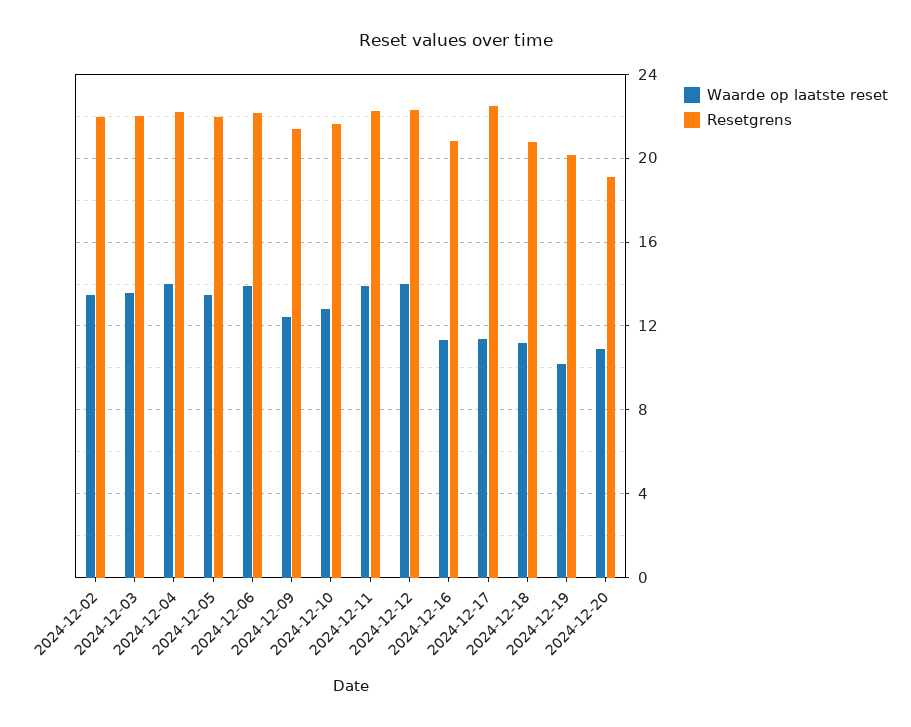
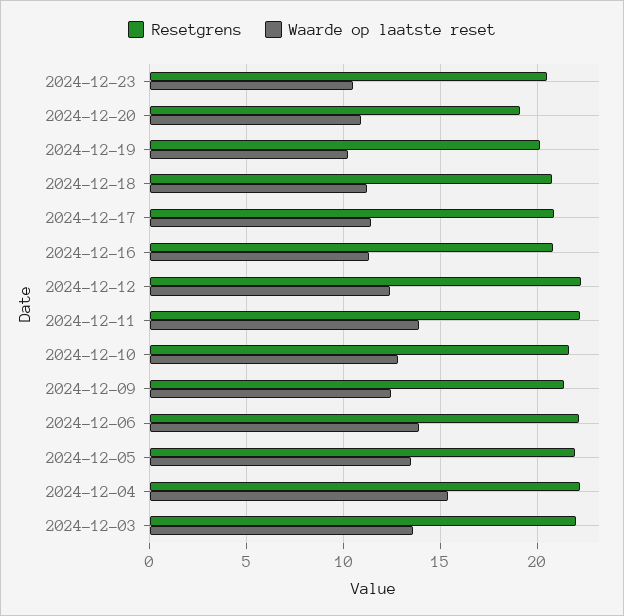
Waarde op laatste reset, 2024-12-02: 13.5 -> none
Resetgrens, 2024-12-02: 22 -> none
Waarde op laatste reset, 2024-12-04: 14 -> 15.5
Waarde op laatste reset, 2024-12-12: 14 -> 12.5
Resetgrens, 2024-12-17: 22.5 -> 21
Resetgrens, 2024-12-23: none -> 20.5
Waarde op laatste reset, 2024-12-23: none -> 10.5

